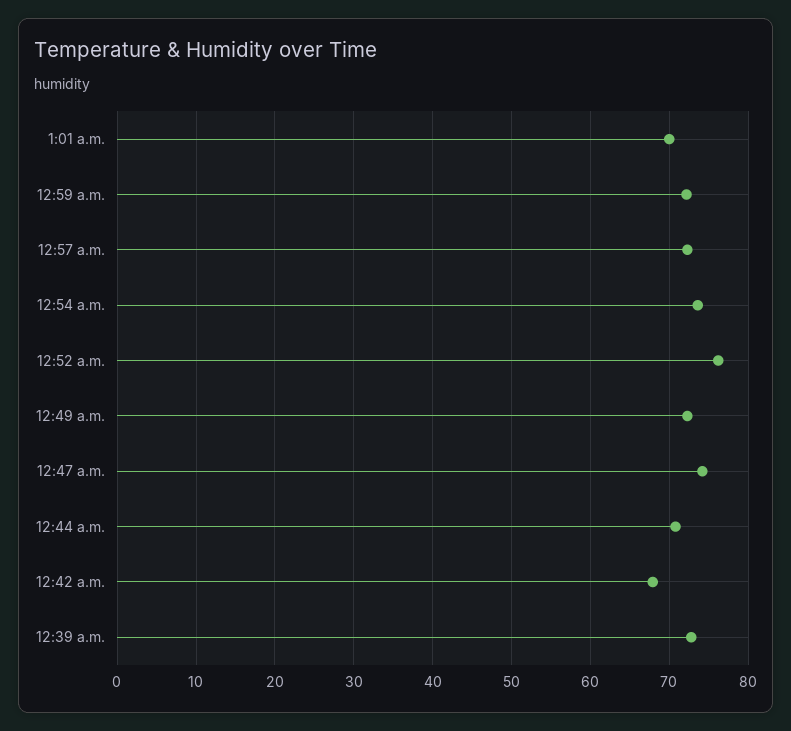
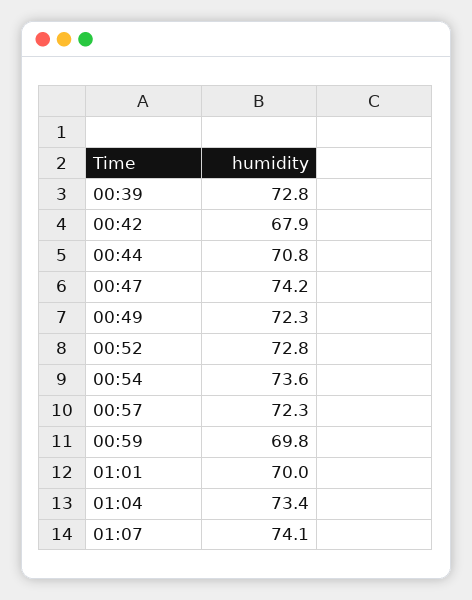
12:59 a.m.: 72 -> 69.8
12:52 a.m.: 76 -> 72.8
01:04: none -> 73.4
01:07: none -> 74.1

